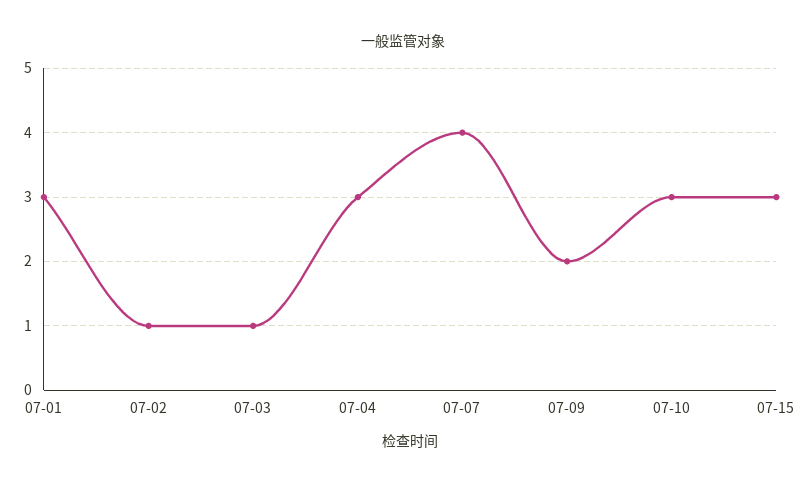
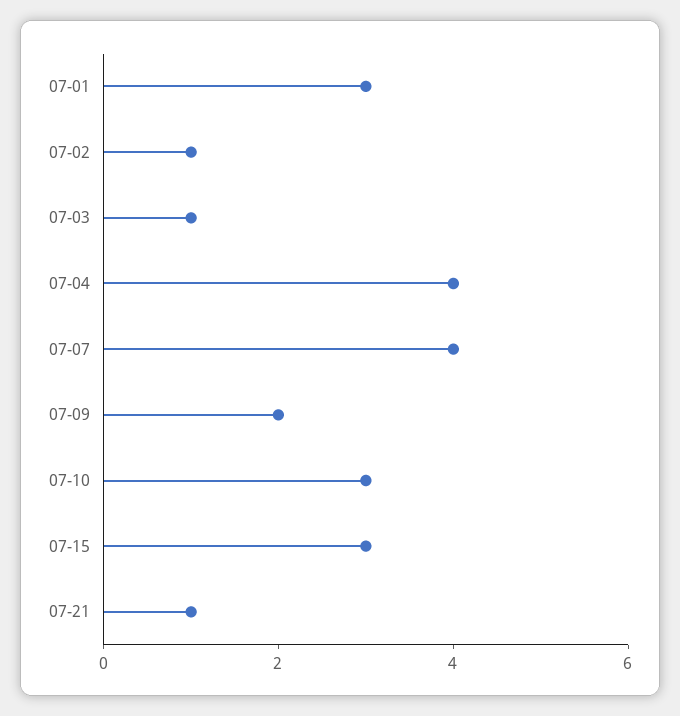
07-04: 3 -> 4
07-21: none -> 1

